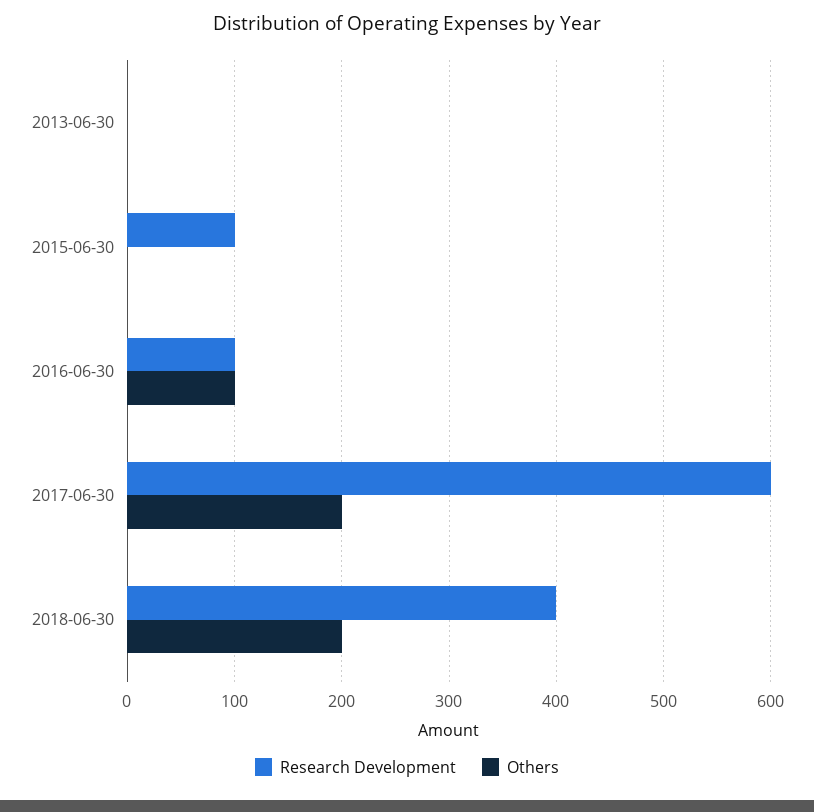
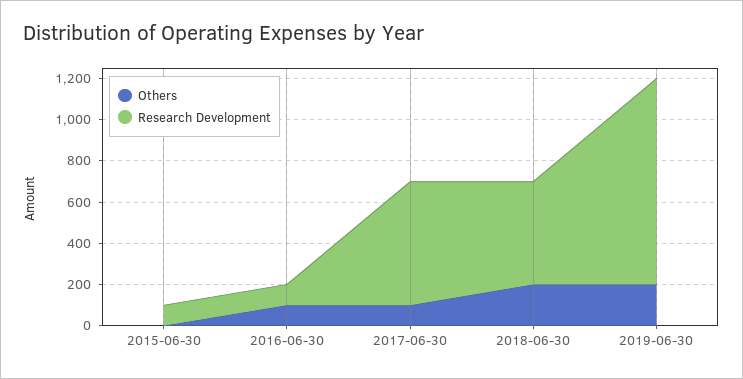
Research Development, 2013-06-30: 0 -> none
Others, 2013-06-30: 0 -> none
Others, 2017-06-30: 200 -> 100
Research Development, 2018-06-30: 400 -> 500
Others, 2019-06-30: none -> 200
Research Development, 2019-06-30: none -> 1000

